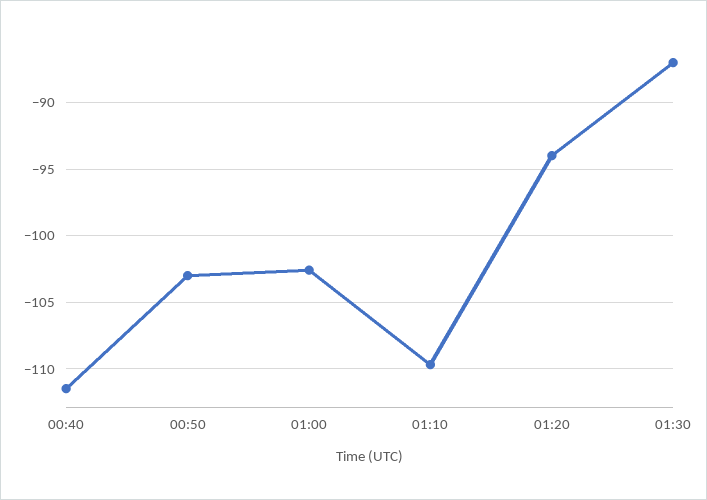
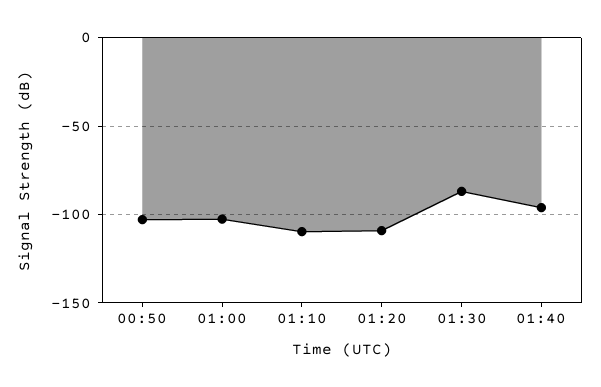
00:40: -111.5 -> none
01:20: -94 -> -110
01:40: none -> -95

